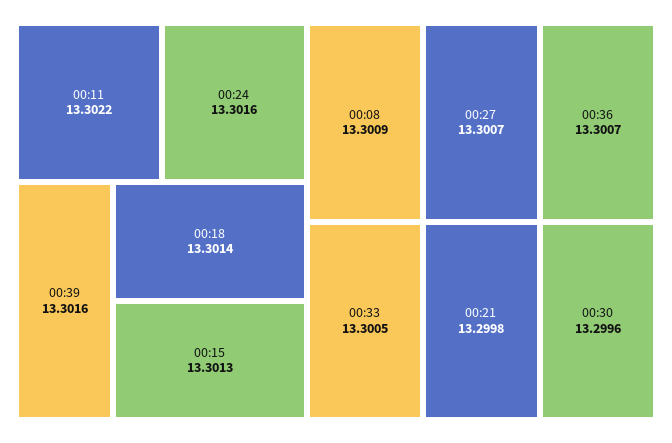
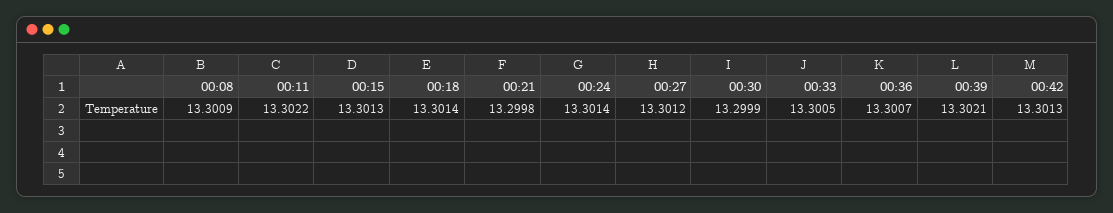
00:24: 13.3016 -> 13.3014
00:39: 13.3016 -> 13.3021
00:27: 13.3007 -> 13.3012
00:30: 13.2996 -> 13.2999
00:42: none -> 13.3013

